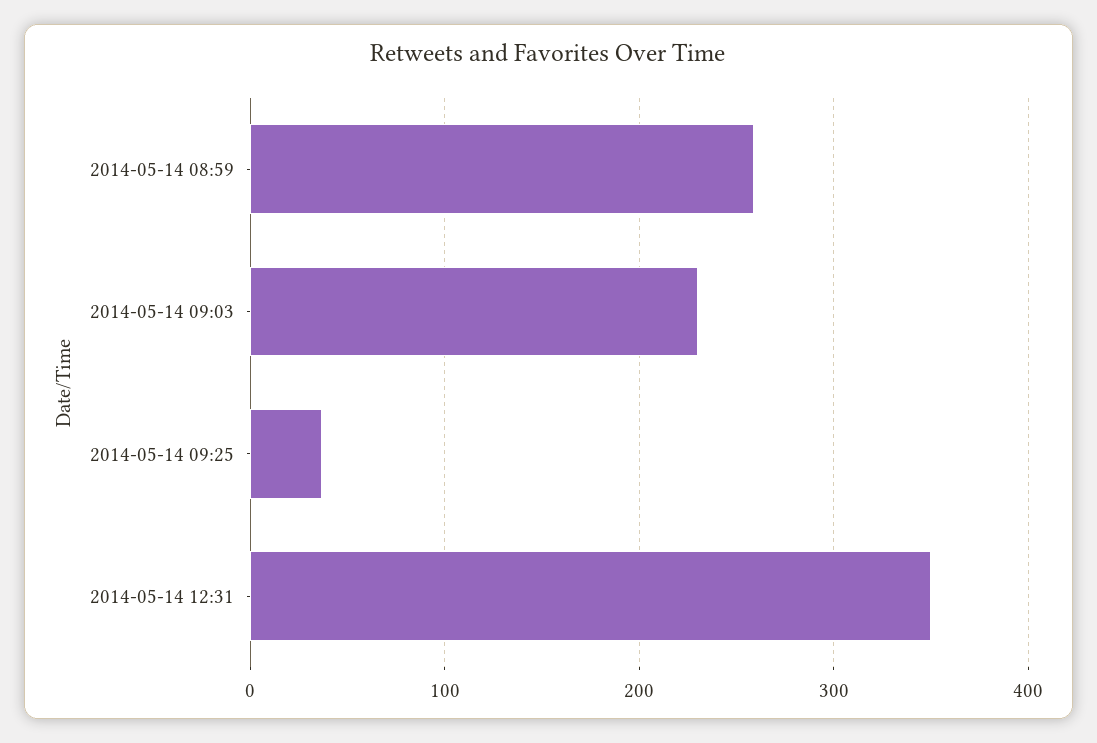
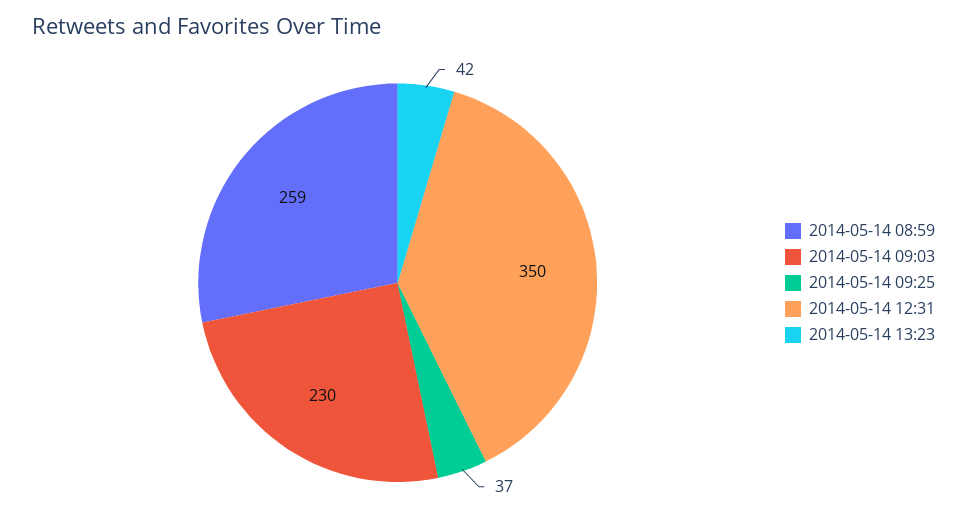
2014-05-14 13:23: none -> 42

